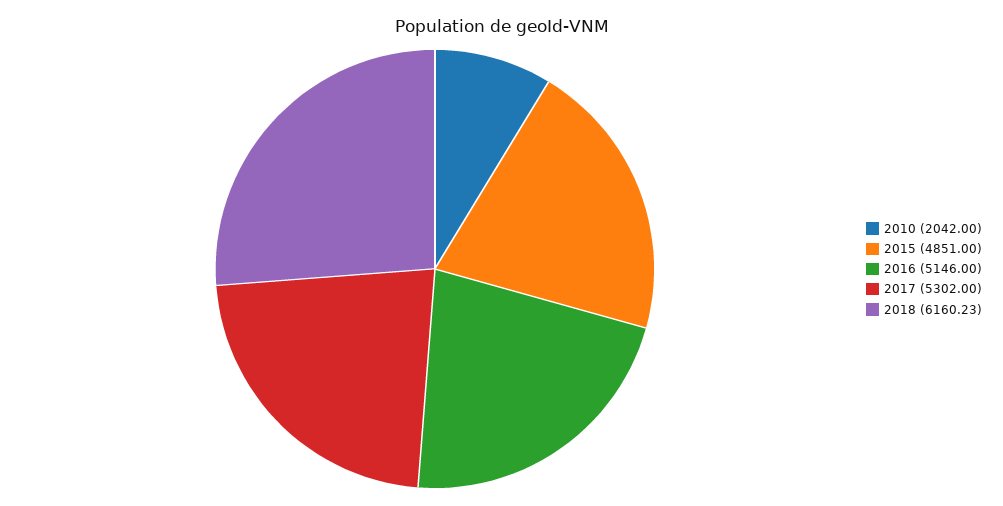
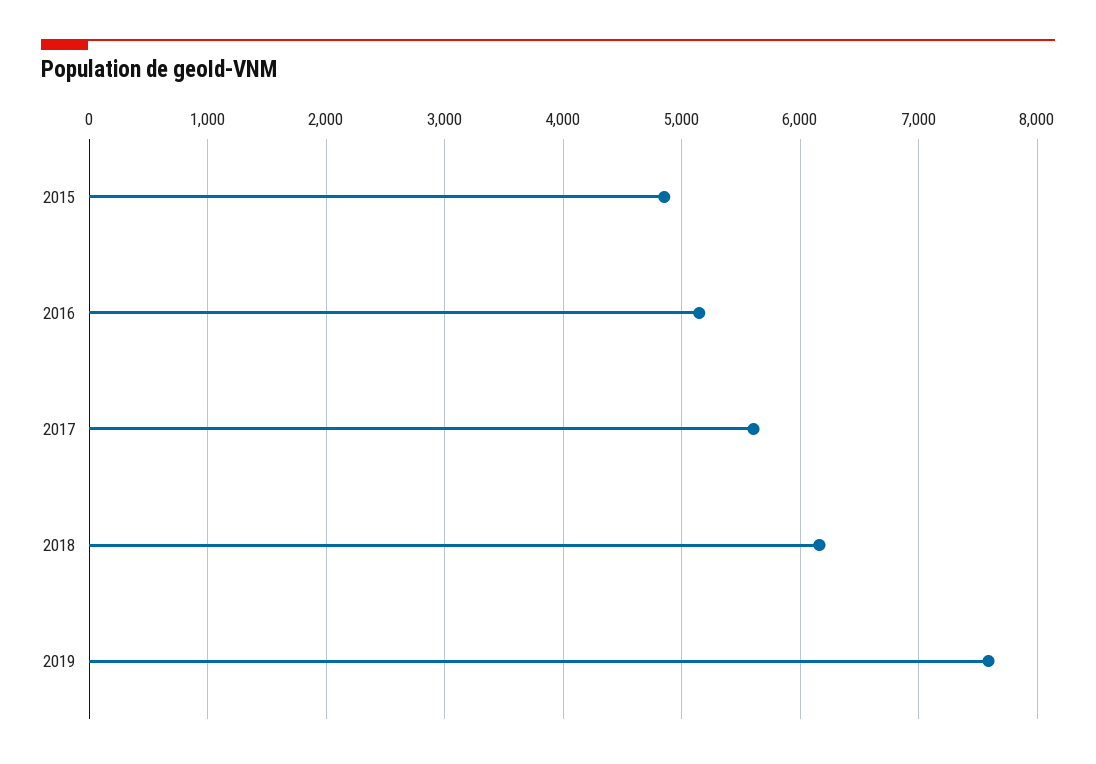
2010: 2042 -> none
2017: 5302 -> 5600
2019: none -> 7600

